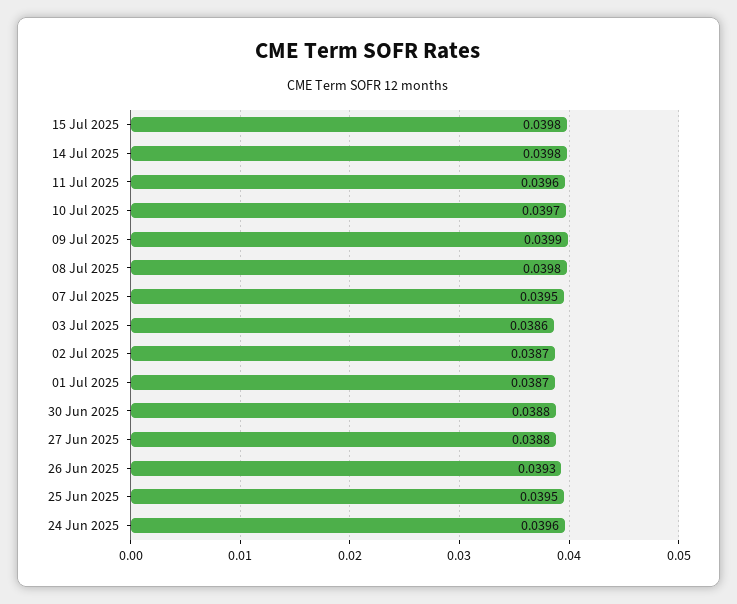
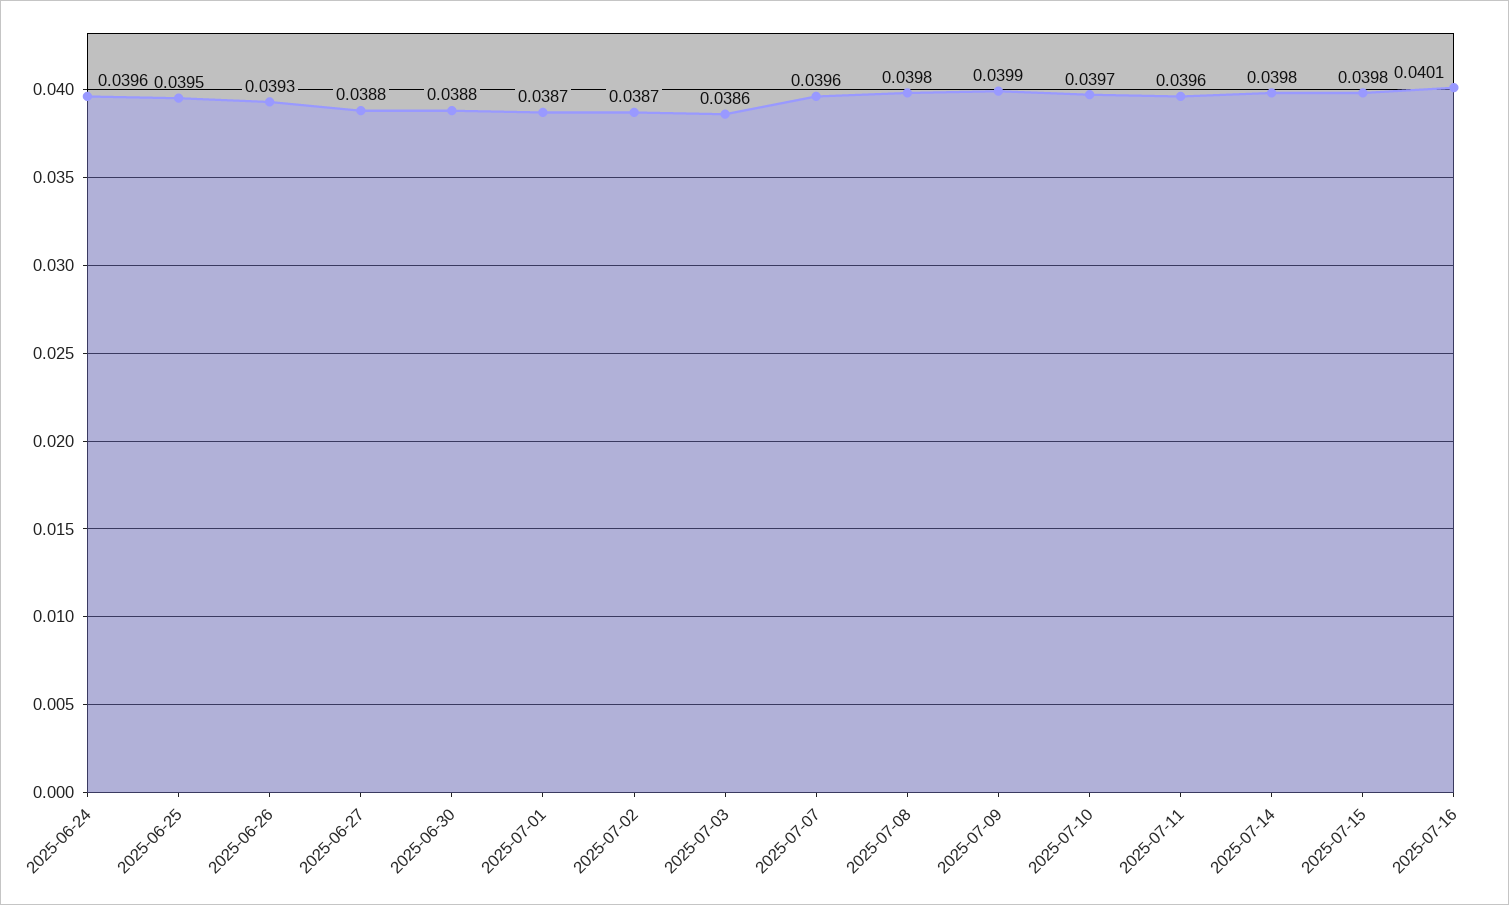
07 Jul 2025: 0.0395 -> 0.0396
2025-07-16: none -> 0.0401

